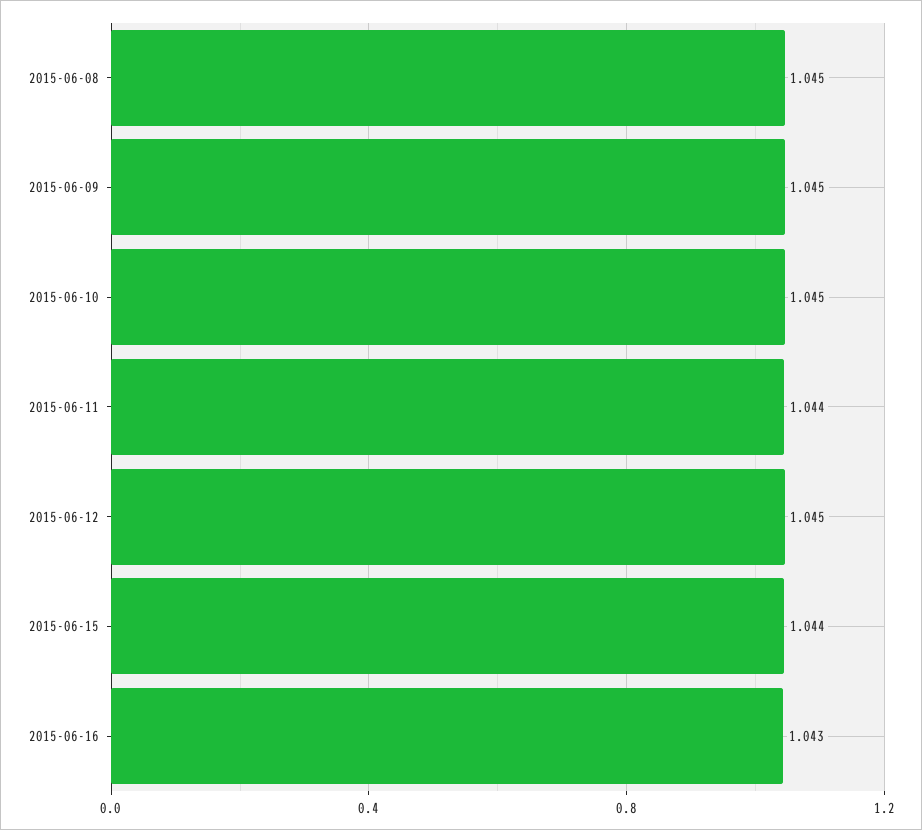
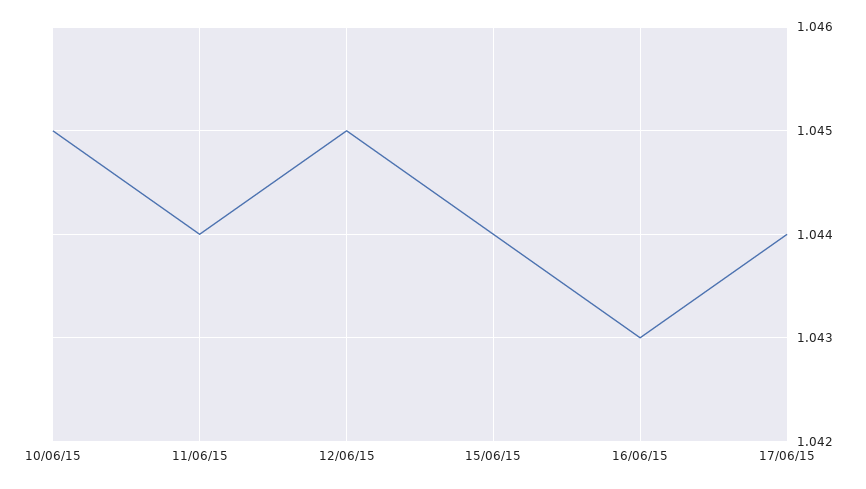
2015-06-08: 1.045 -> none
2015-06-09: 1.045 -> none
17/06/15: none -> 1.044

